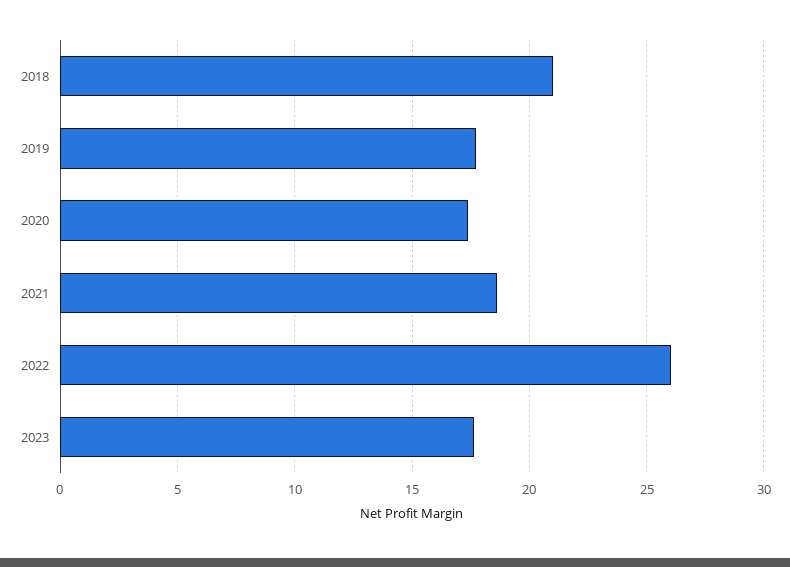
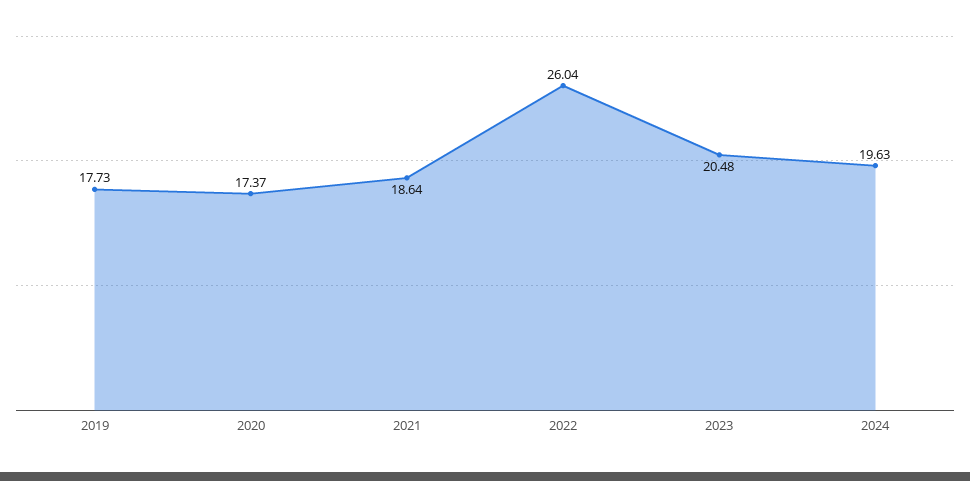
2018: 21 -> none
2023: 17.5 -> 20.48
2024: none -> 19.63

